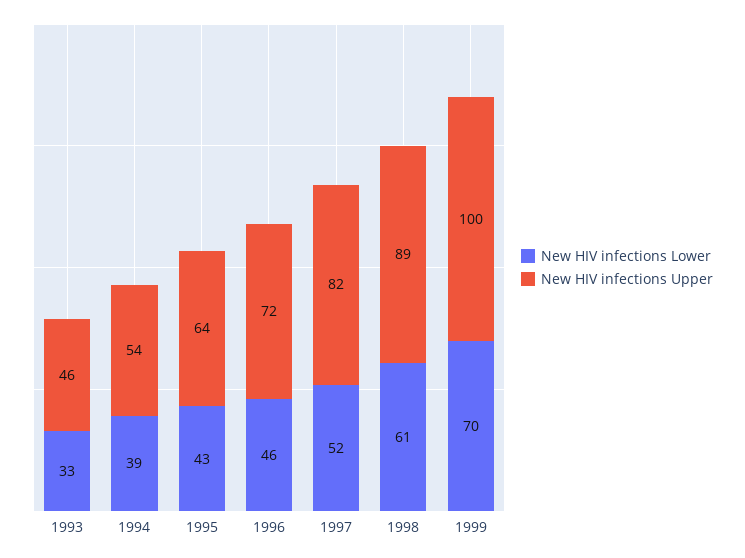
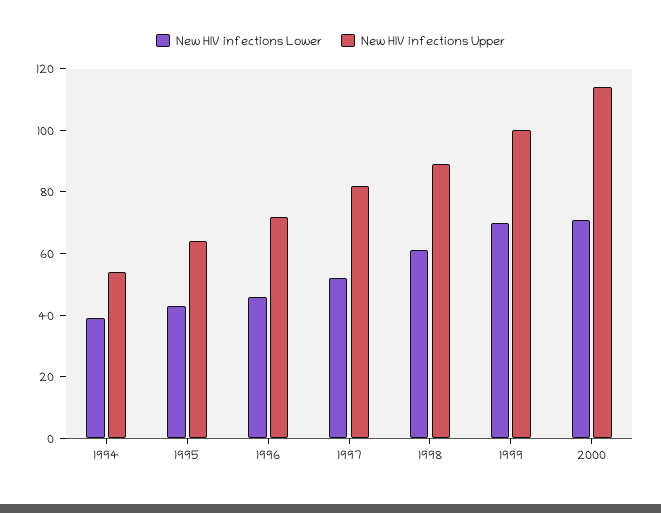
New HIV infections Lower, 1993: 33 -> none
New HIV infections Upper, 1993: 46 -> none
New HIV infections Lower, 2000: none -> 70
New HIV infections Upper, 2000: none -> 115

